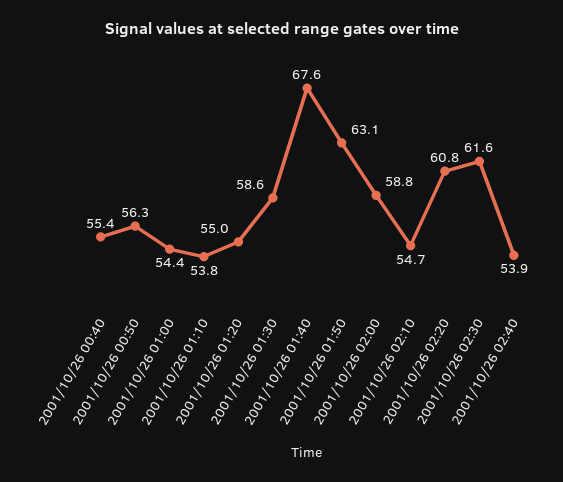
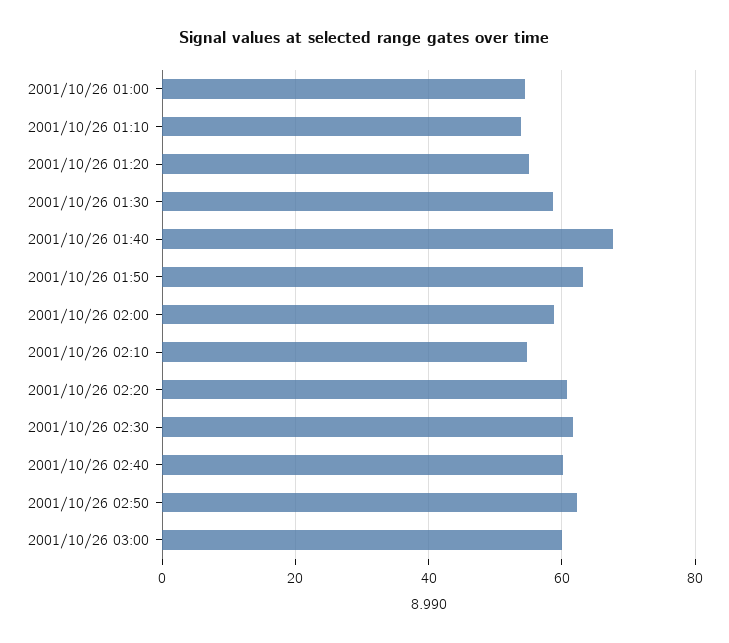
2001/10/26 00:40: 55.4 -> none
2001/10/26 00:50: 56.3 -> none
2001/10/26 02:40: 53.9 -> 60
2001/10/26 02:50: none -> 62
2001/10/26 03:00: none -> 60

